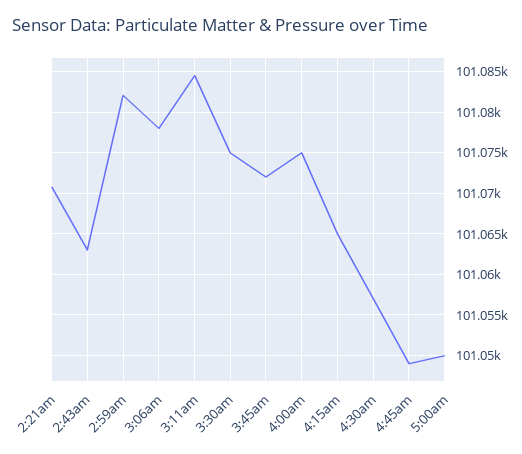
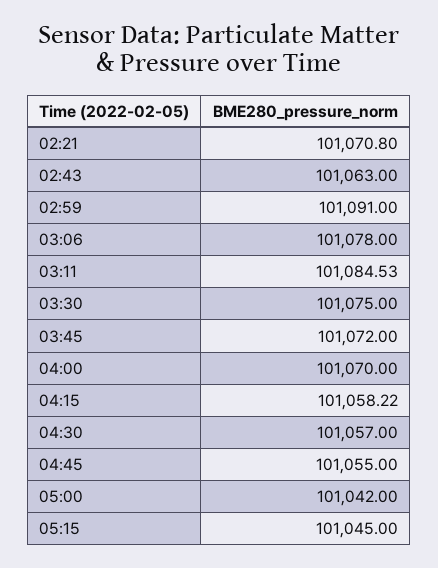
2:59am: 101082 -> 101091
4:00am: 101075 -> 101070
4:15am: 101065 -> 101058.22
4:45am: 101049 -> 101055
5:00am: 101050 -> 101042
05:15: none -> 101045

